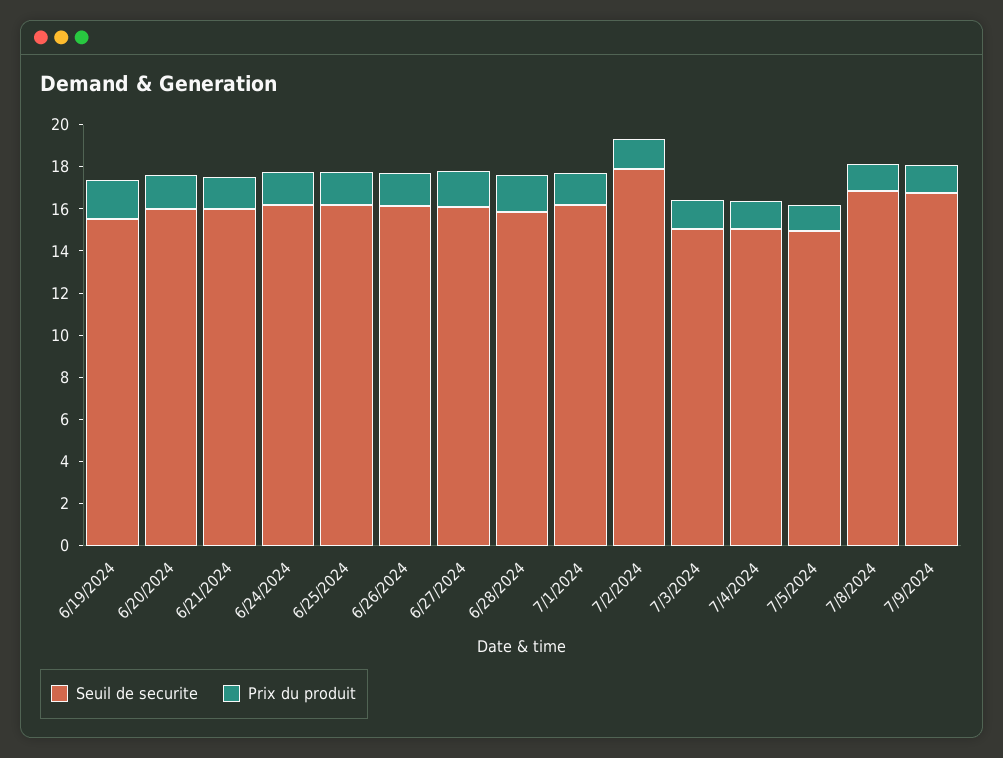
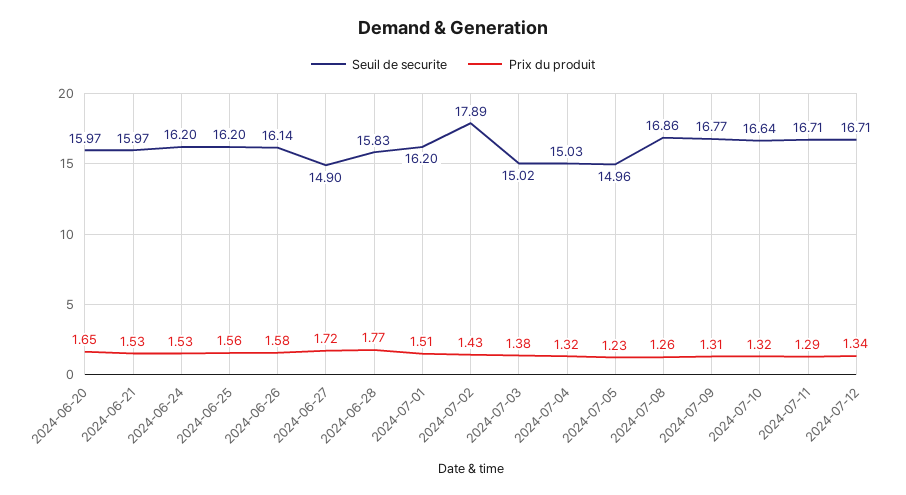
Seuil de securite, 6/19/2024: 15.5 -> none
Prix du produit, 6/19/2024: 2 -> none
Seuil de securite, 6/27/2024: 16 -> 14.9
Seuil de securite, 2024-07-10: none -> 16.64
Prix du produit, 2024-07-10: none -> 1.32
Seuil de securite, 2024-07-11: none -> 16.71
Prix du produit, 2024-07-11: none -> 1.29
Seuil de securite, 2024-07-12: none -> 16.71
Prix du produit, 2024-07-12: none -> 1.34

